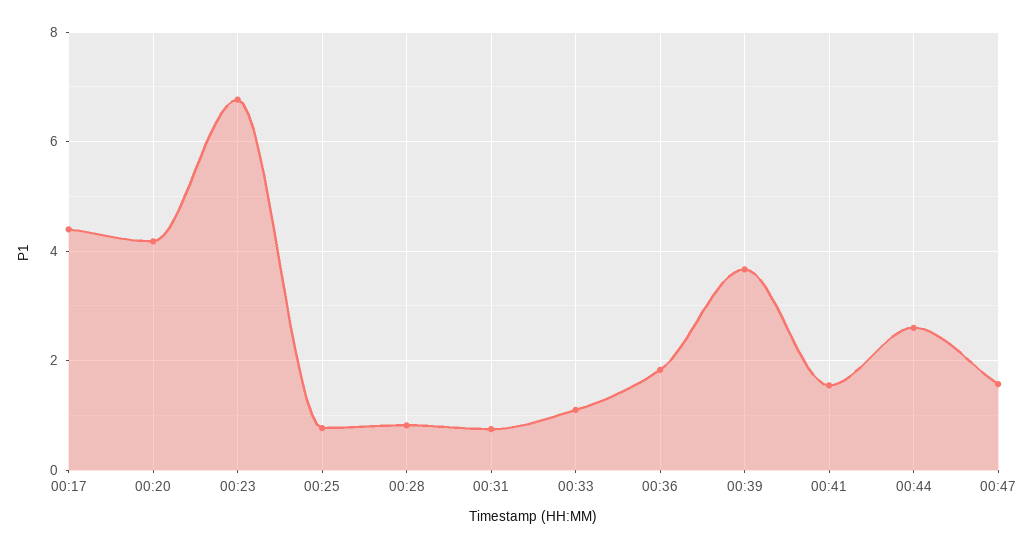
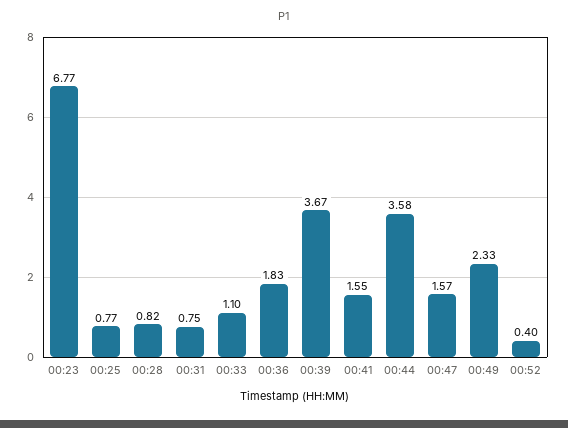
00:17: 4.4 -> none
00:20: 4.2 -> none
00:44: 2.6 -> 3.58
00:49: none -> 2.33
00:52: none -> 0.4

